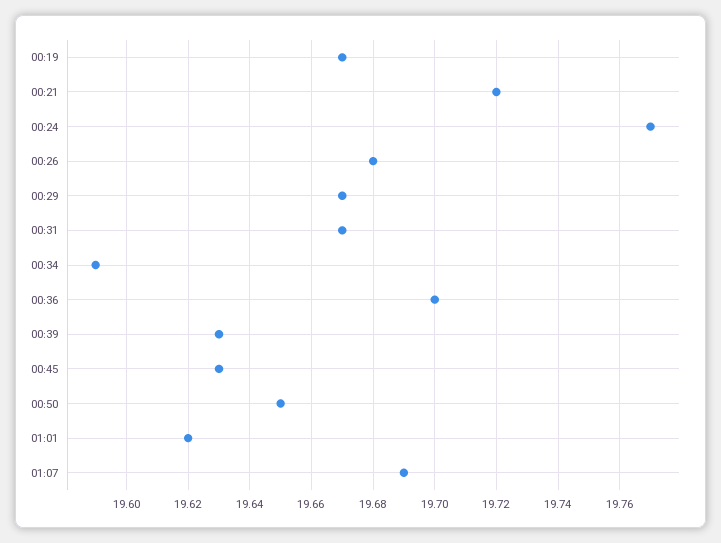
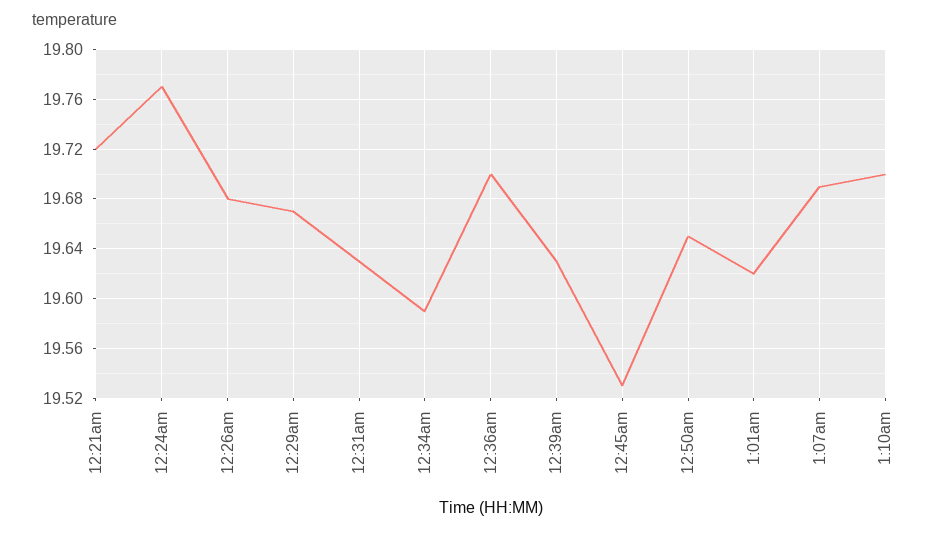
00:19: 19.67 -> none
00:31: 19.67 -> 19.63
00:45: 19.63 -> 19.53
1:10am: none -> 19.7

